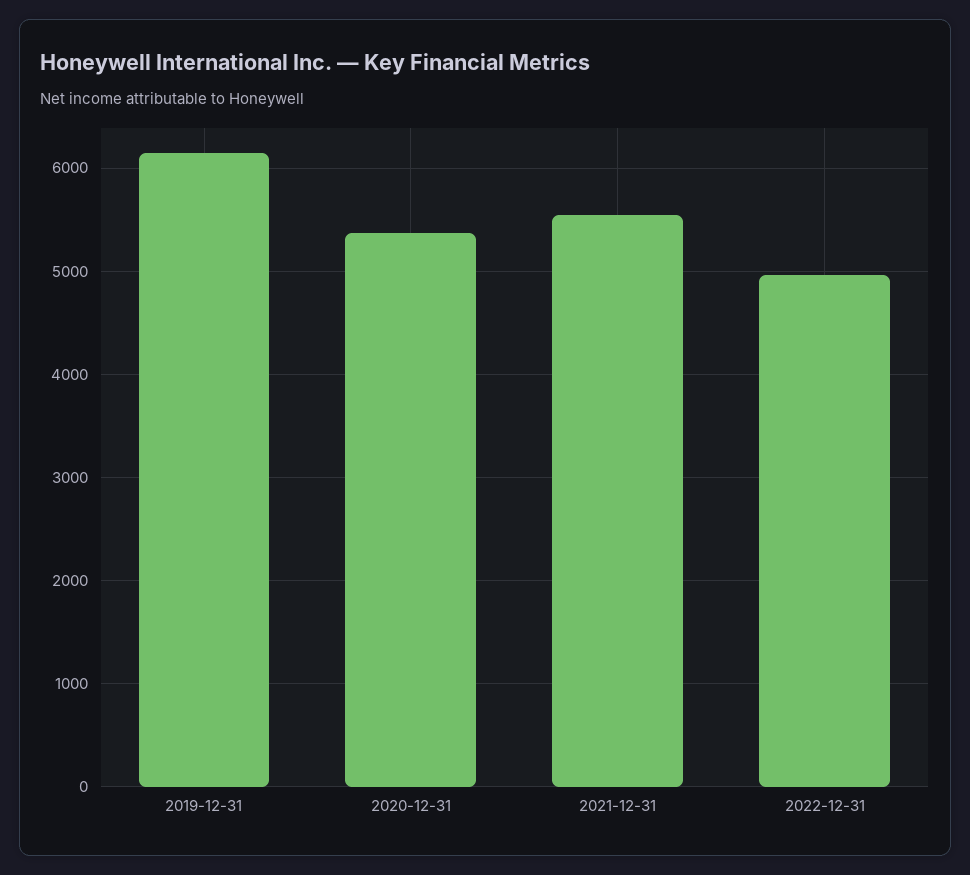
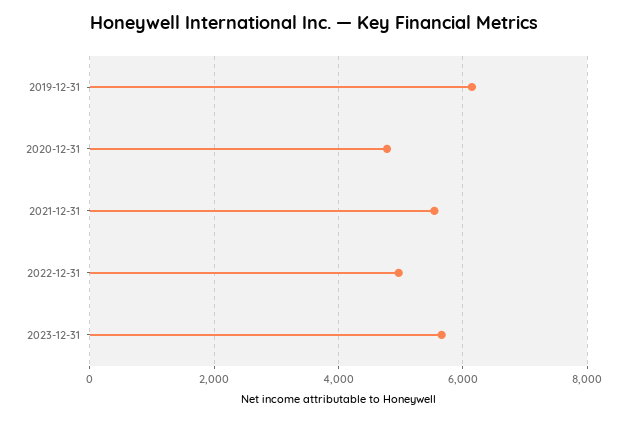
2020-12-31: 5400 -> 4800
2023-12-31: none -> 5600

